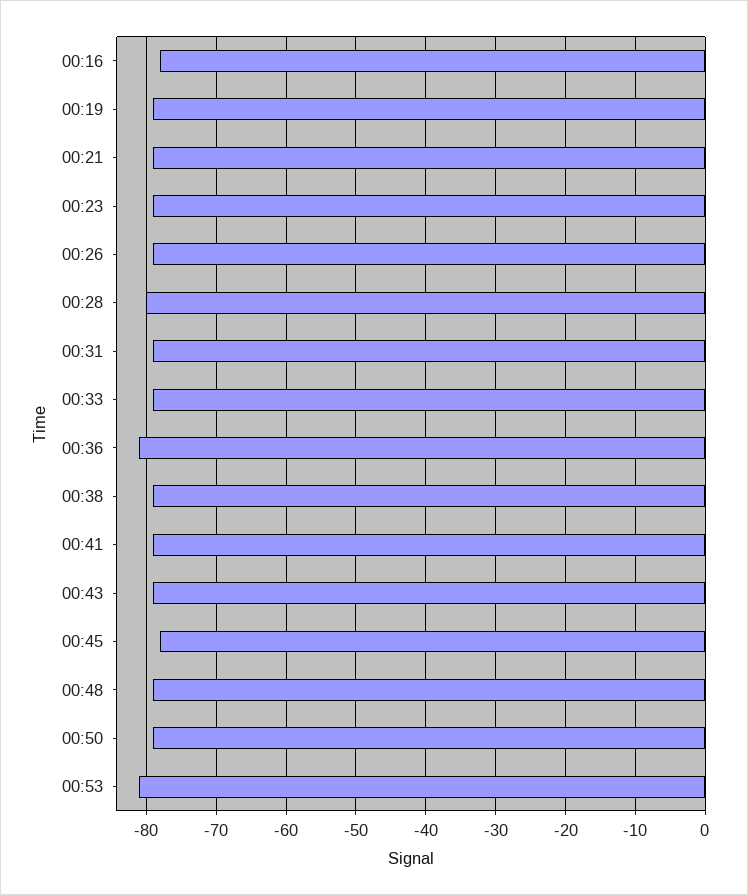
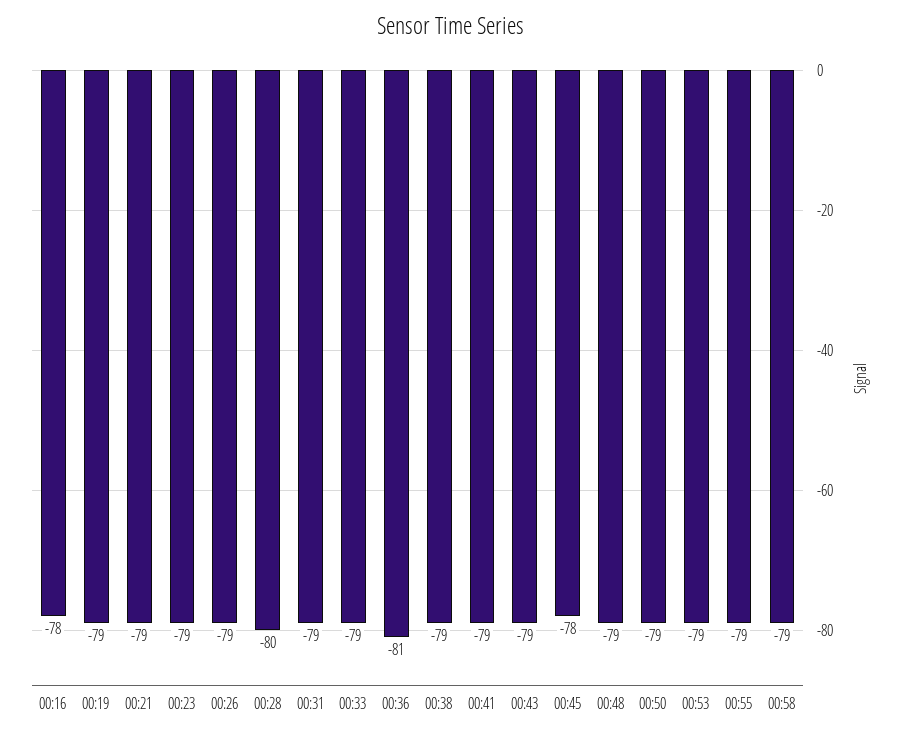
00:53: -81 -> -79
00:55: none -> -79
00:58: none -> -79

